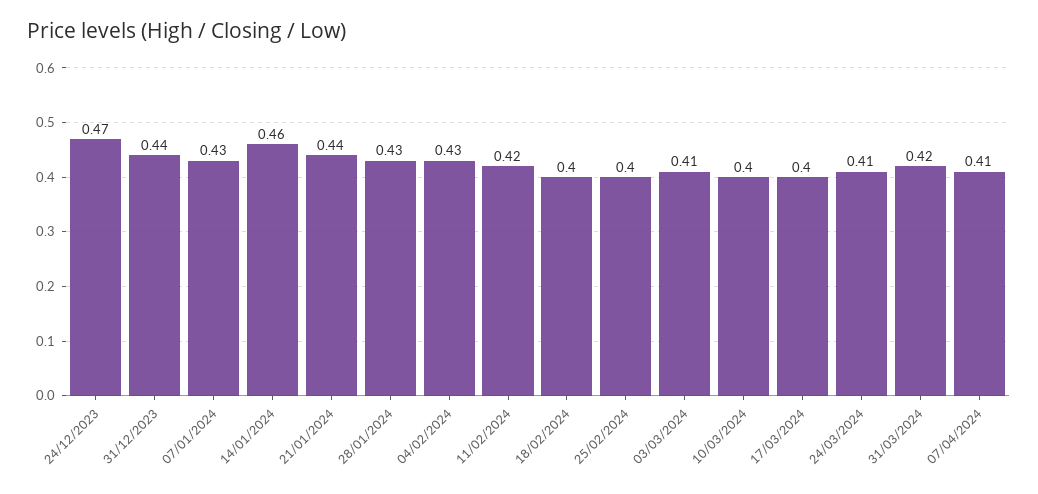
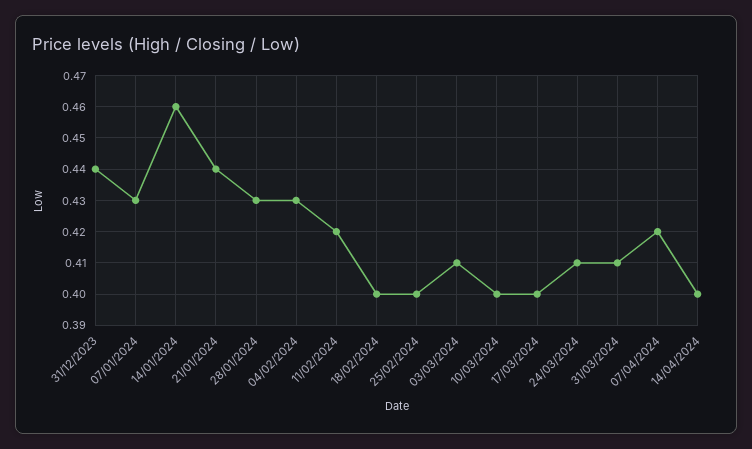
24/12/2023: 0.47 -> none
31/03/2024: 0.42 -> 0.41
07/04/2024: 0.41 -> 0.42
14/04/2024: none -> 0.4

